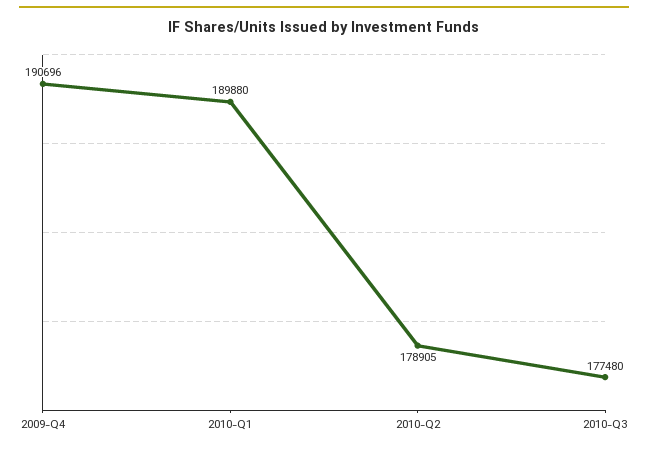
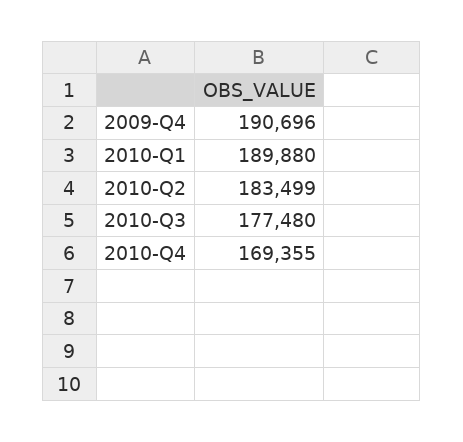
2010-Q2: 178905 -> 183499
2010-Q4: none -> 169355

